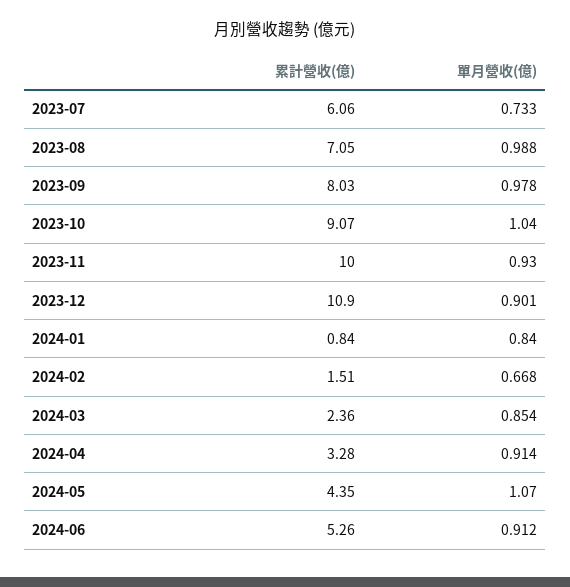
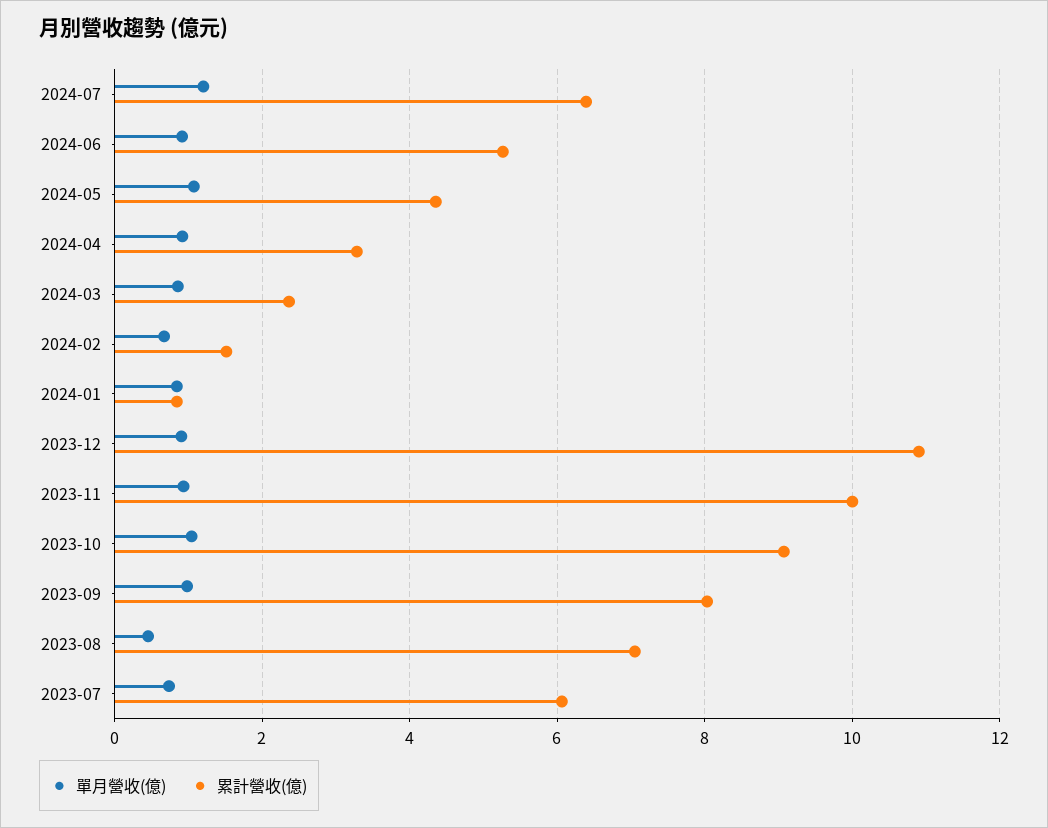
單月營收(億), 2023-08: 0.988 -> 0.4
單月營收(億), 2024-07: none -> 1.2
累計營收(億), 2024-07: none -> 6.4

